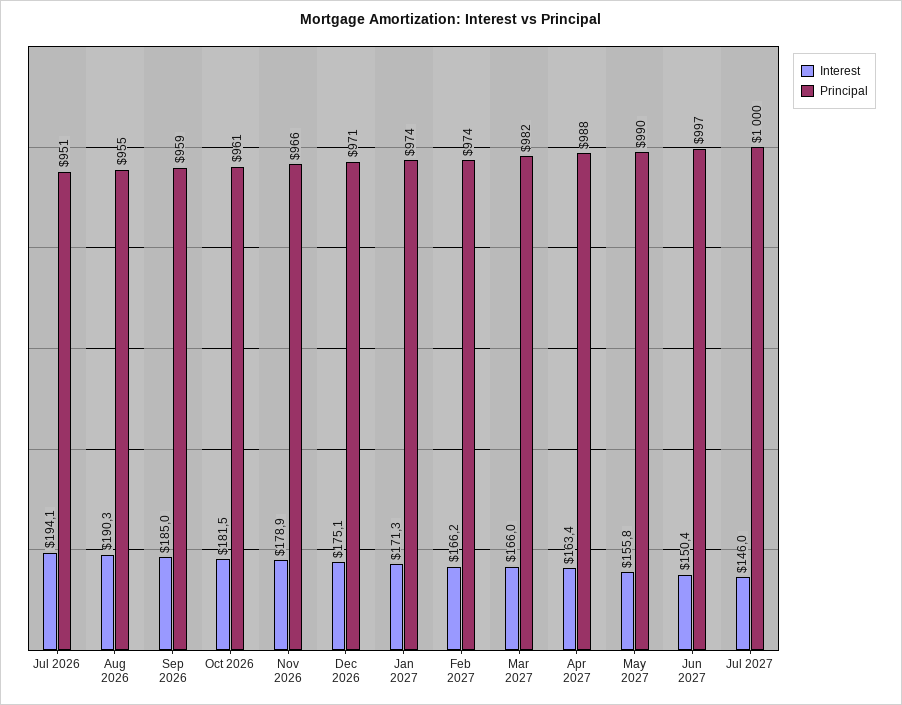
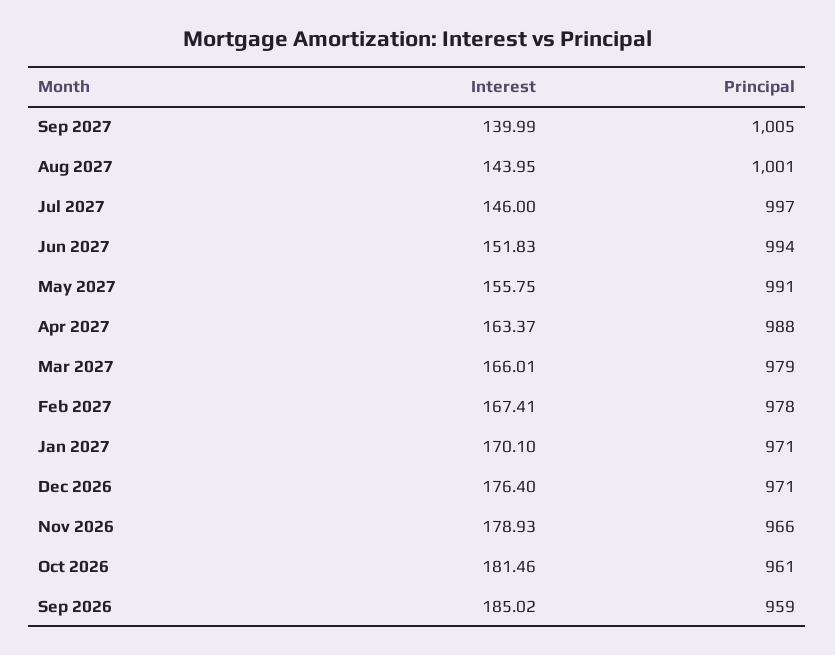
Interest, Jul 2026: 194.1 -> none
Principal, Jul 2026: 951 -> none
Interest, Aug 2026: 190.3 -> none
Principal, Aug 2026: 955 -> none
Interest, Dec 2026: 175.1 -> 176.4
Interest, Jan 2027: 171.3 -> 170.1
Principal, Jan 2027: 974 -> 971
Interest, Feb 2027: 166.2 -> 167.41
Principal, Feb 2027: 974 -> 978
Principal, Mar 2027: 982 -> 979
Principal, May 2027: 990 -> 991
Interest, Jun 2027: 150.4 -> 151.83
Principal, Jun 2027: 997 -> 994
Principal, Jul 2027: 1000 -> 997
Interest, Sep 2027: none -> 139.99
Principal, Sep 2027: none -> 1005
Interest, Aug 2027: none -> 143.95
Principal, Aug 2027: none -> 1001

